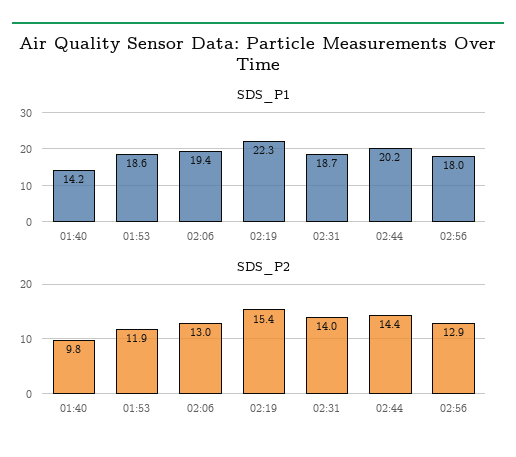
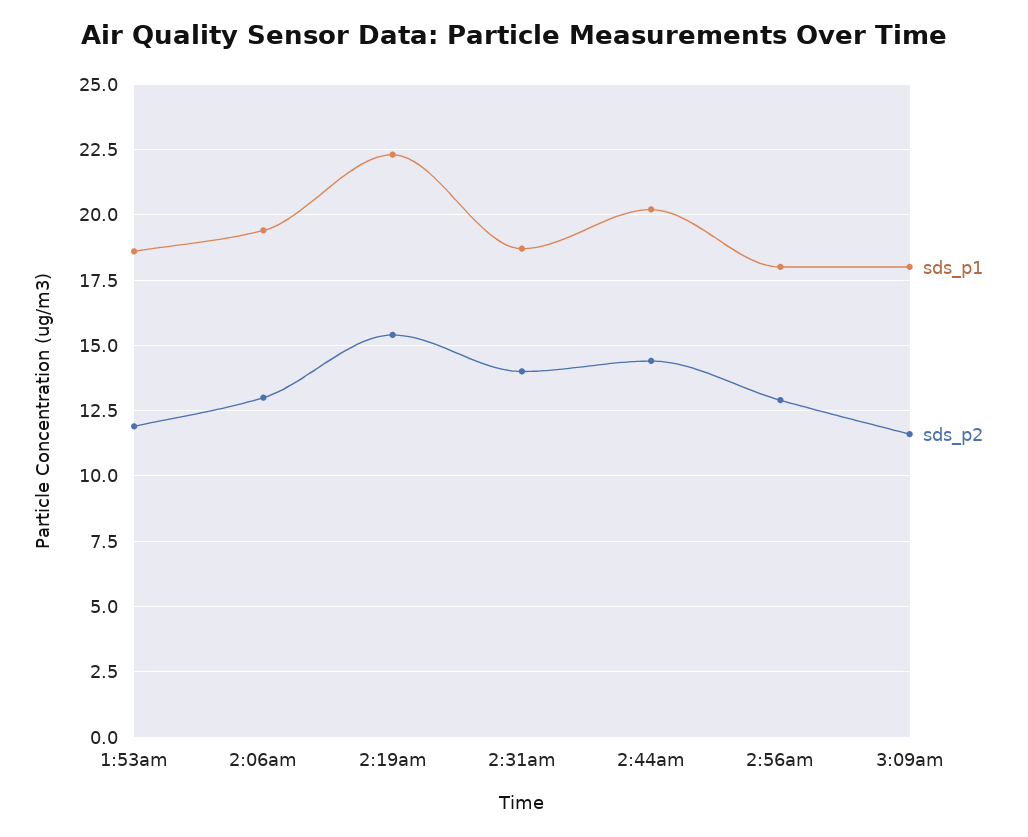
SDS_P1, 01:40: 14.2 -> none
SDS_P2, 01:40: 9.8 -> none
SDS_P1, 3:09am: none -> 18
SDS_P2, 3:09am: none -> 11.5

